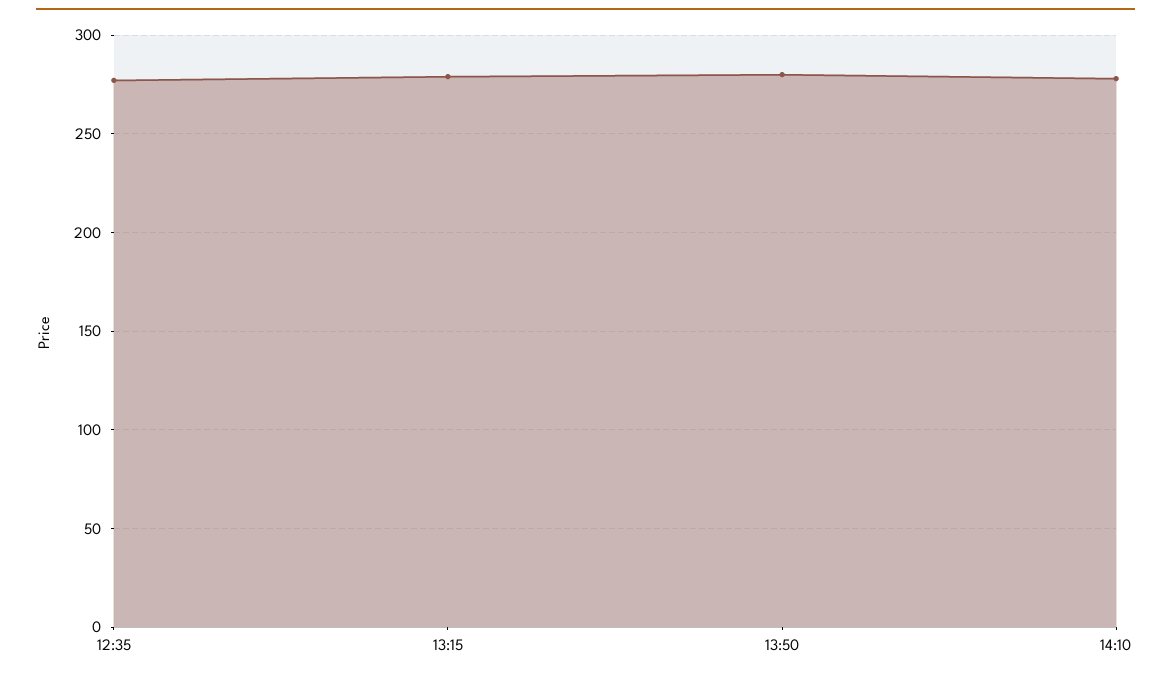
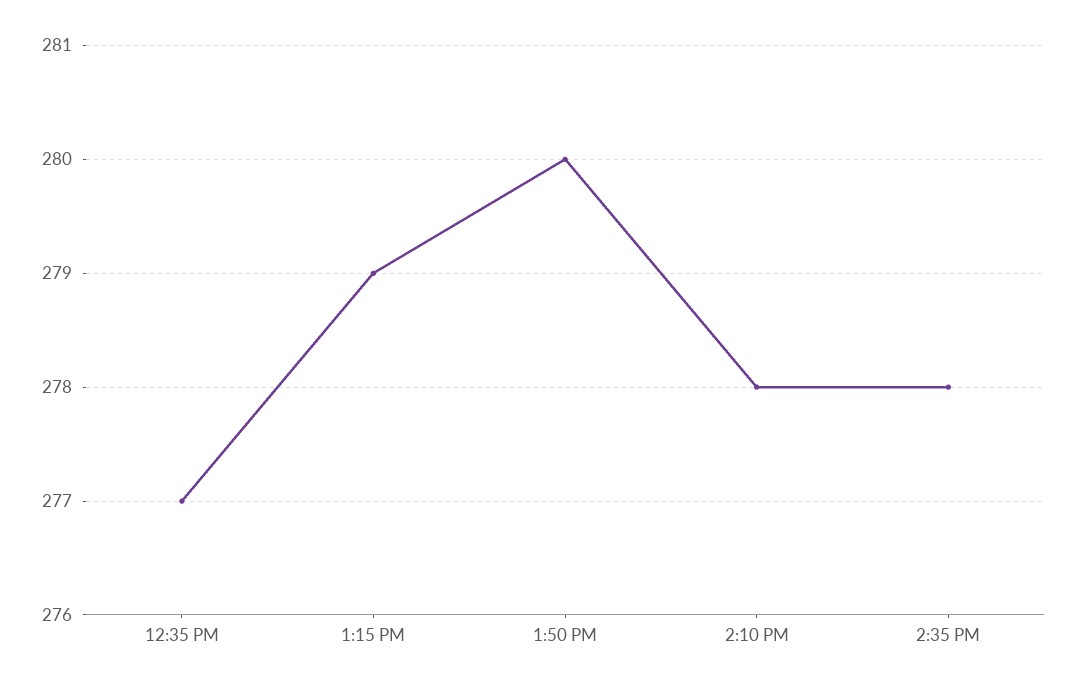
2:35 PM: none -> 278

